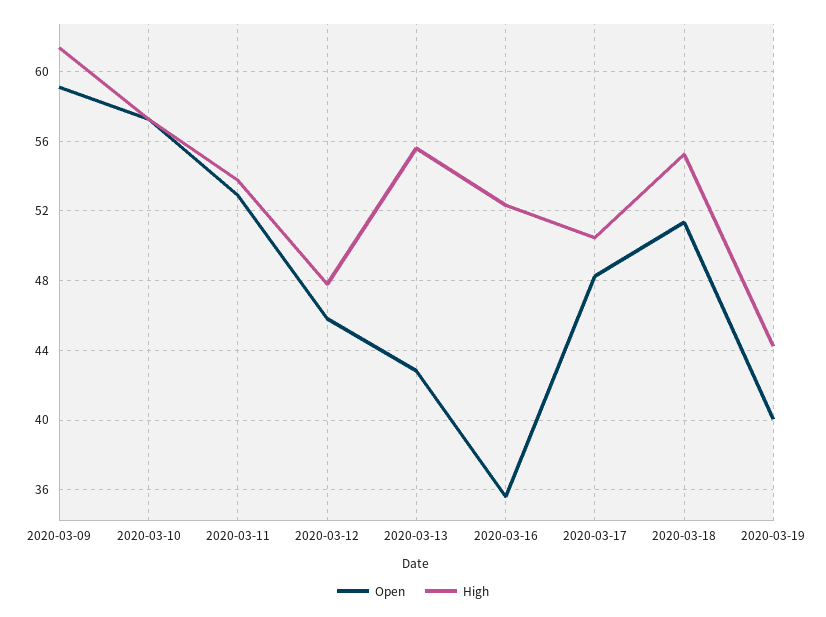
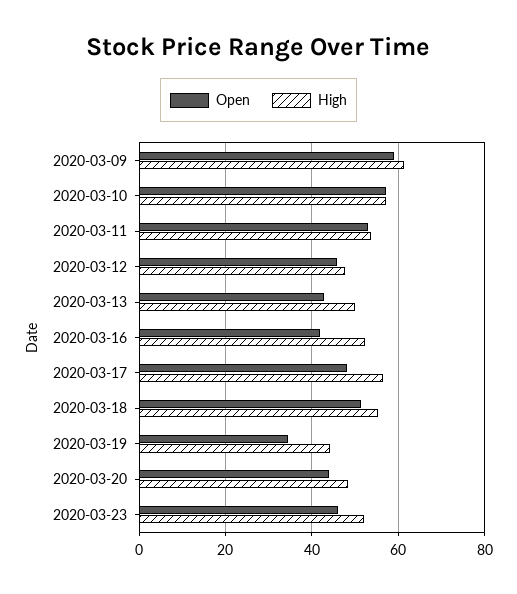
High, 2020-03-13: 55.5 -> 50
Open, 2020-03-16: 35.5 -> 42
High, 2020-03-17: 50.5 -> 56
Open, 2020-03-19: 40 -> 34
Open, 2020-03-20: none -> 44
High, 2020-03-20: none -> 48
Open, 2020-03-23: none -> 46
High, 2020-03-23: none -> 52

